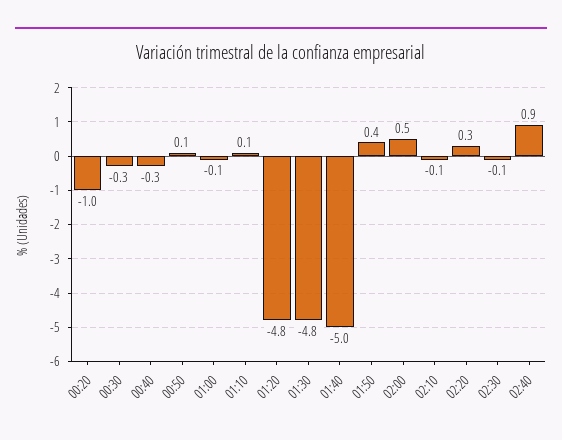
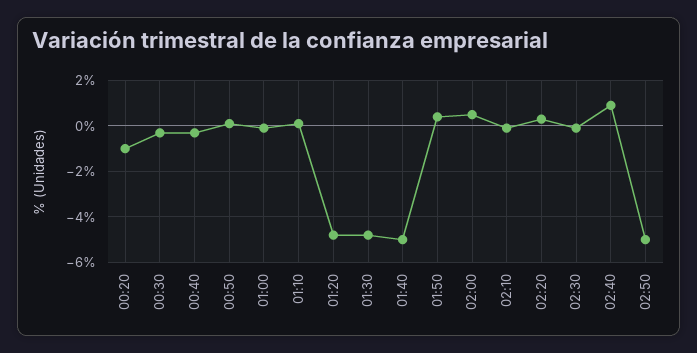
02:50: none -> -5

